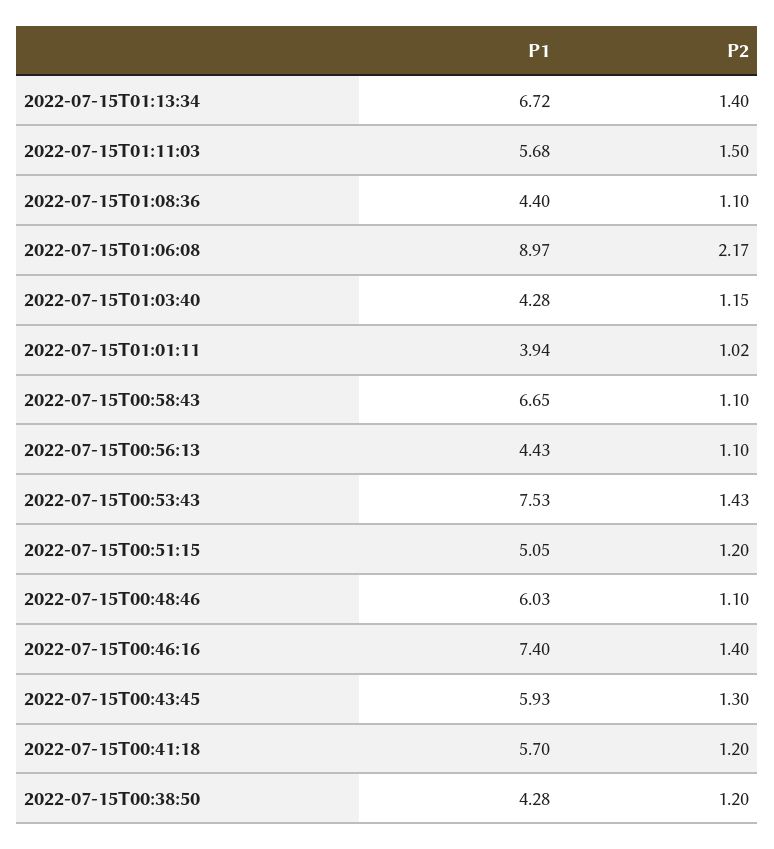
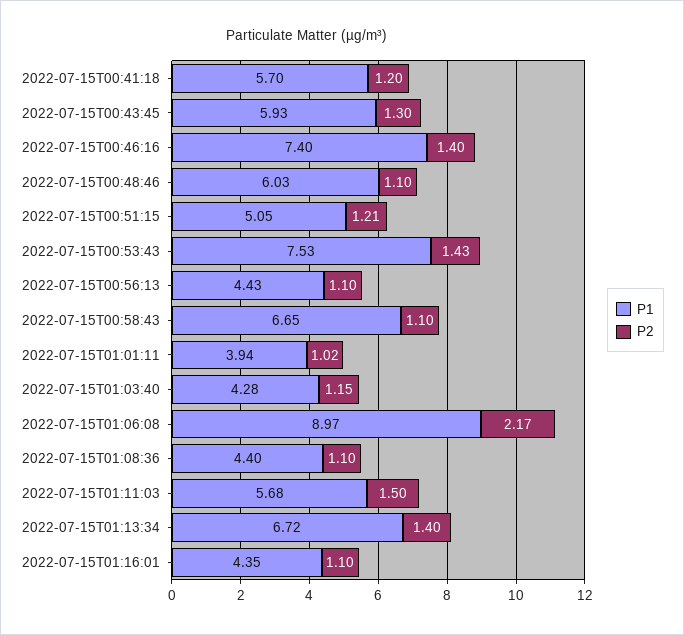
P2, 2022-07-15T00:51:15: 1.2 -> 1.21
P1, 2022-07-15T00:38:50: 4.28 -> none
P2, 2022-07-15T00:38:50: 1.2 -> none
P1, 2022-07-15T01:16:01: none -> 4.35
P2, 2022-07-15T01:16:01: none -> 1.1

